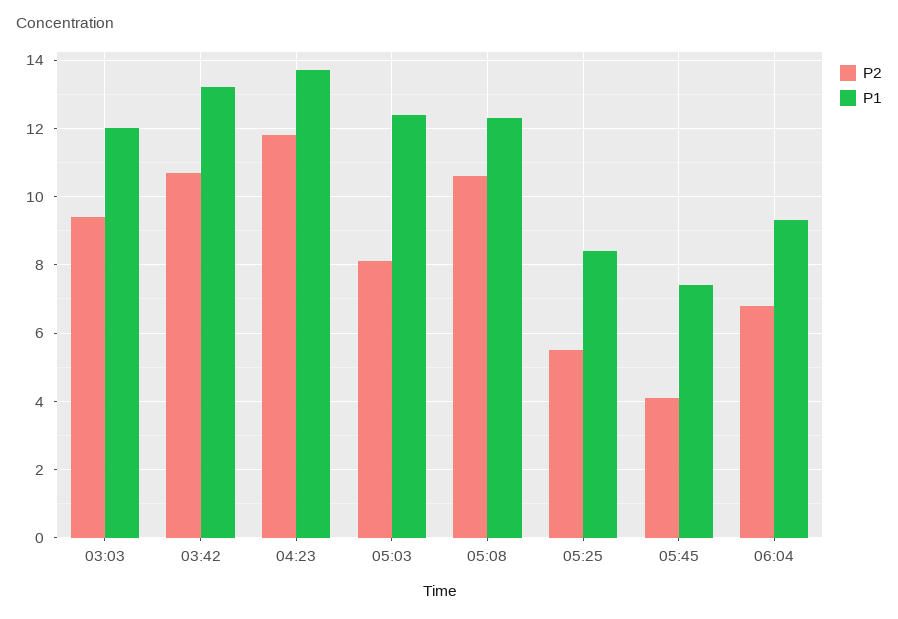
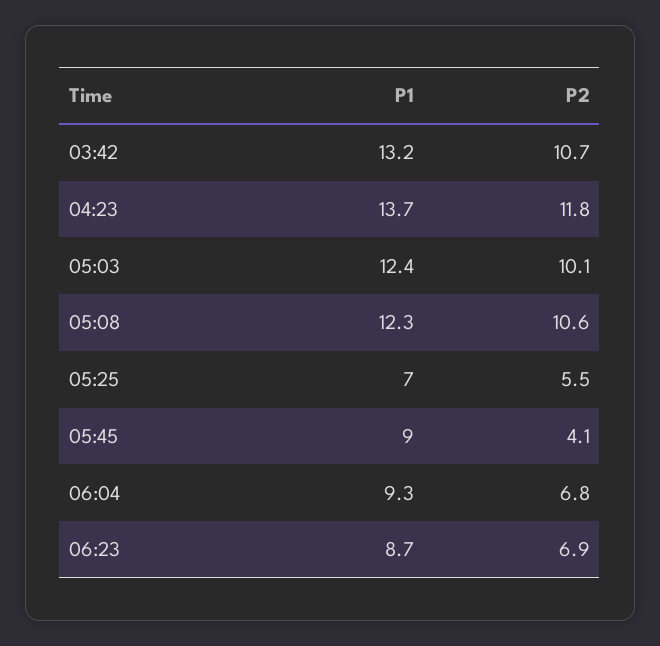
P2, 03:03: 9.5 -> none
P1, 03:03: 12 -> none
P2, 05:03: 8 -> 10.1
P1, 05:25: 8.5 -> 7
P1, 05:45: 7.5 -> 9
P1, 06:23: none -> 8.7
P2, 06:23: none -> 6.9

